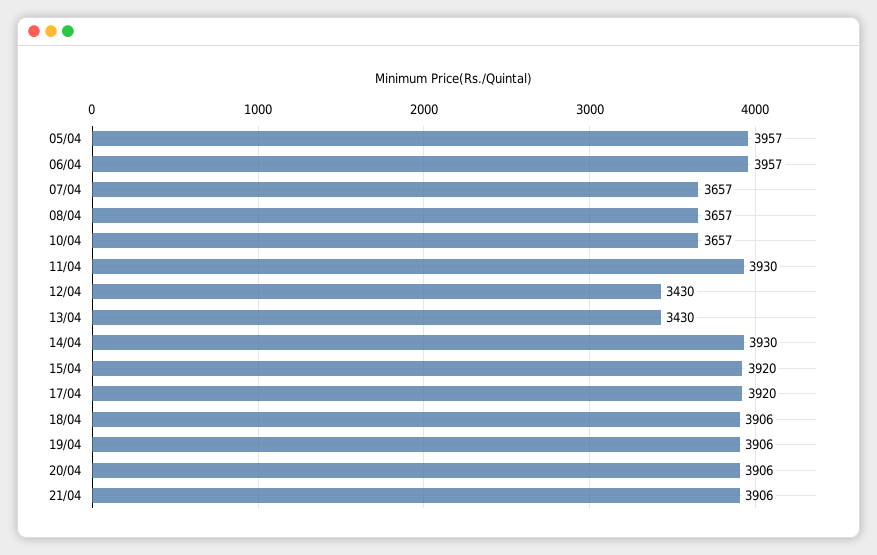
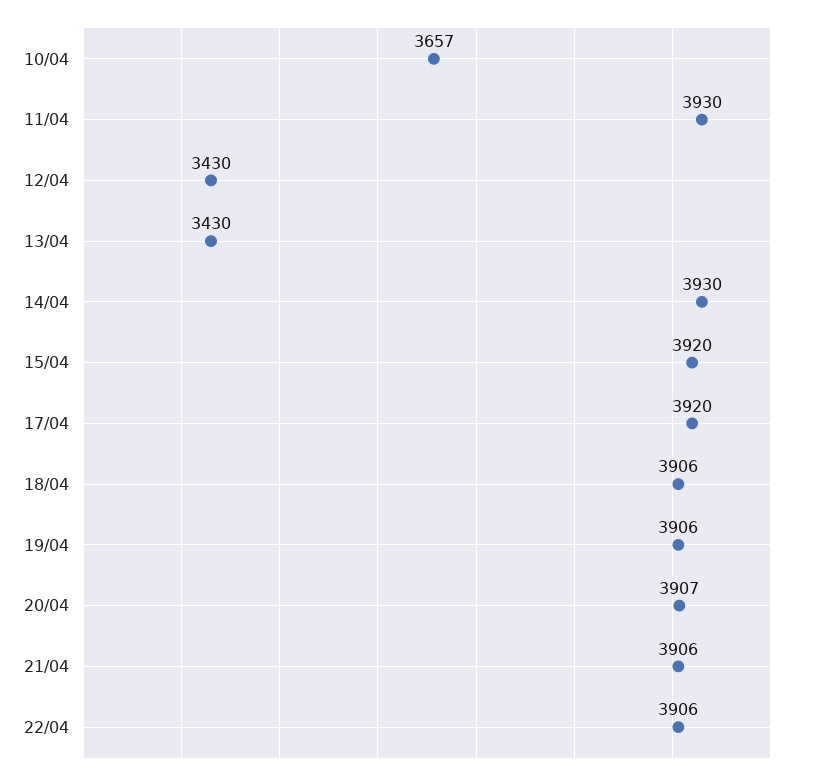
05/04: 3957 -> none
06/04: 3957 -> none
07/04: 3657 -> none
08/04: 3657 -> none
20/04: 3906 -> 3907
22/04: none -> 3906

